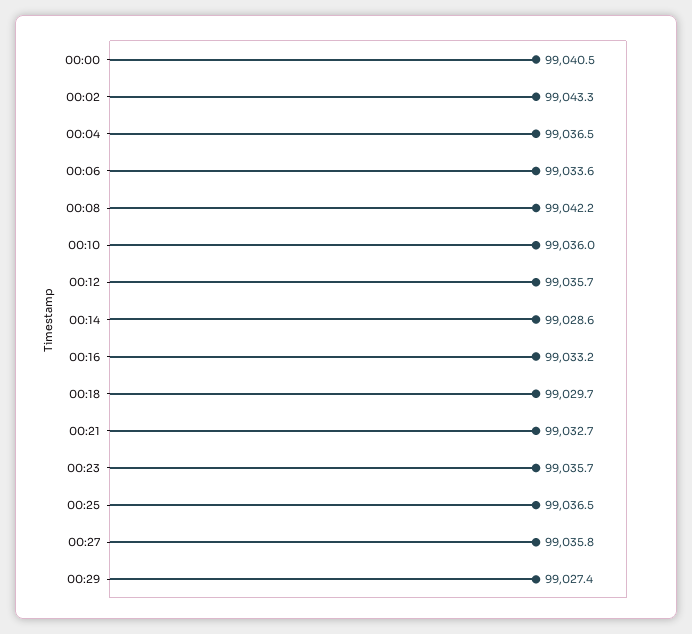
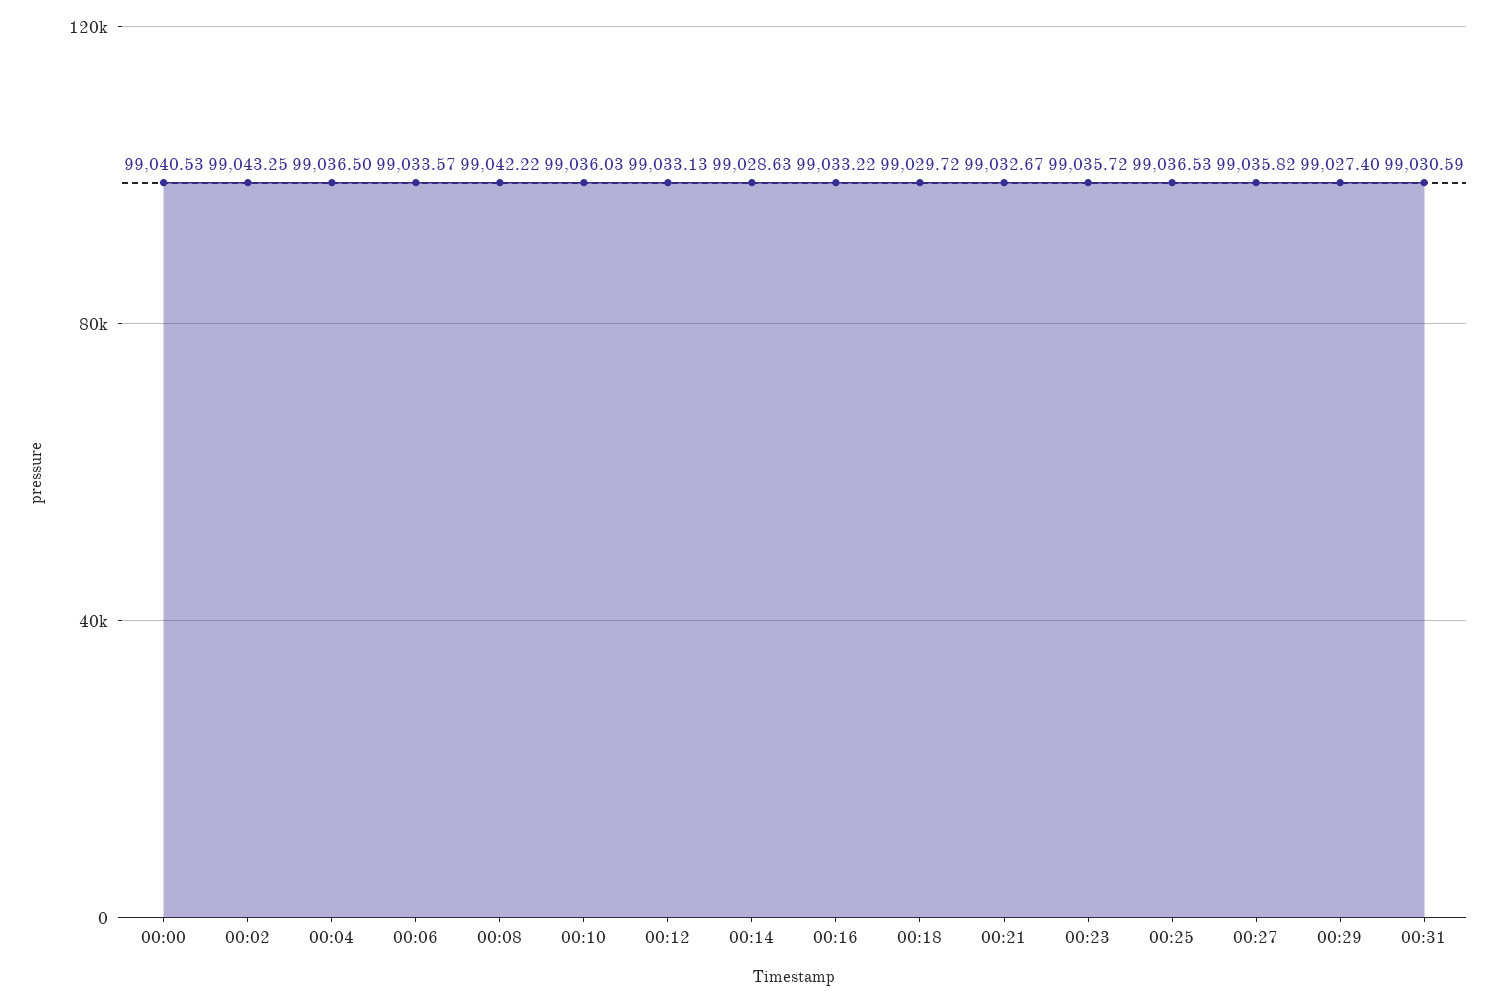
00:12: 99035.7 -> 99033.13
00:31: none -> 99030.59

